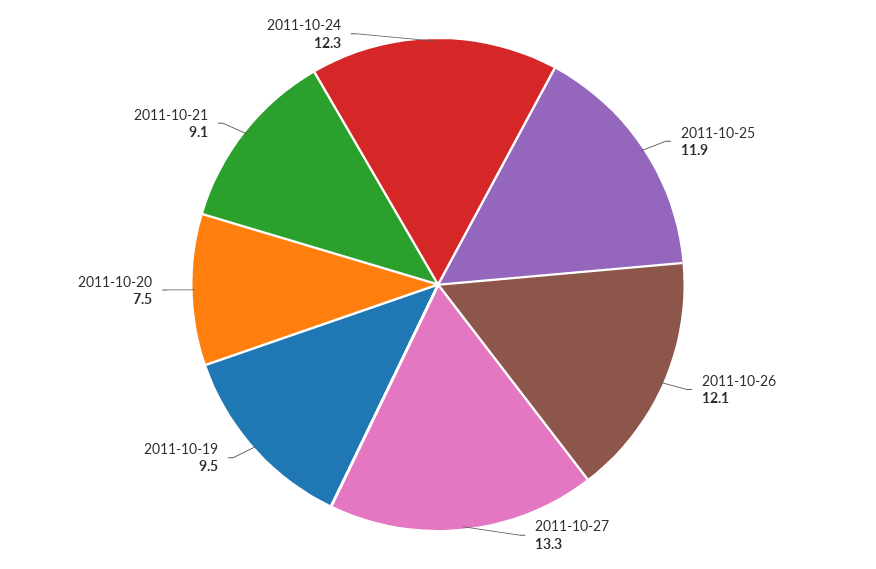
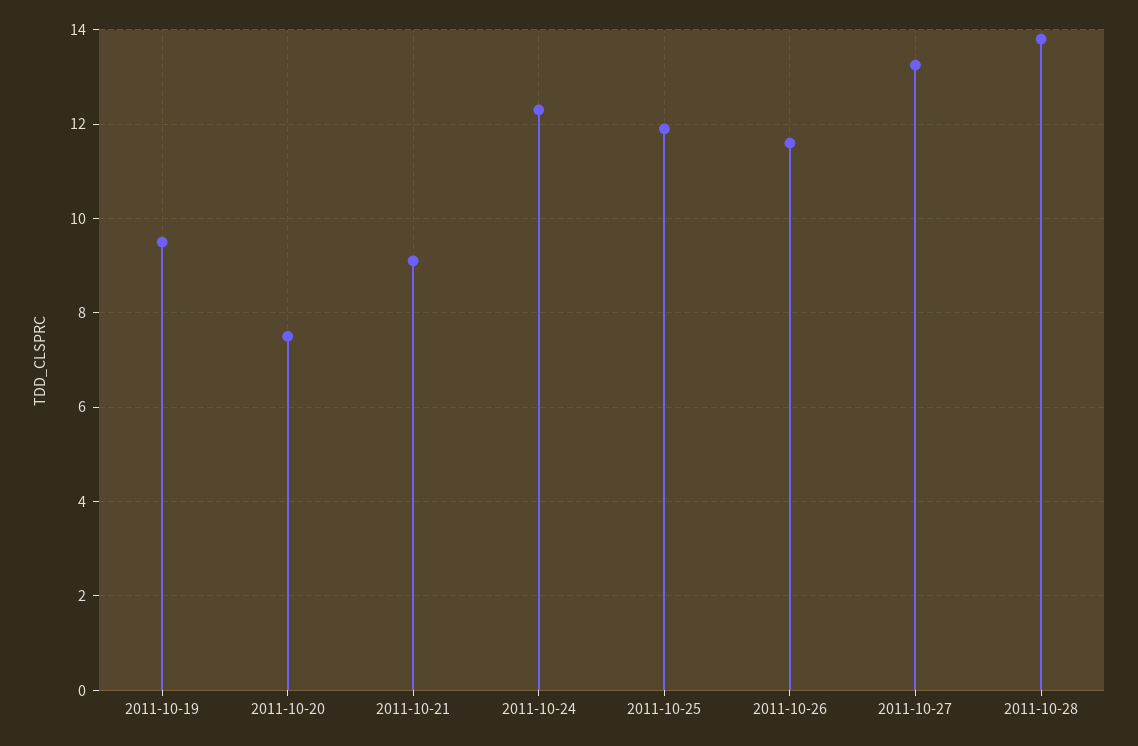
2011-10-26: 12.1 -> 11.6
2011-10-28: none -> 13.8

